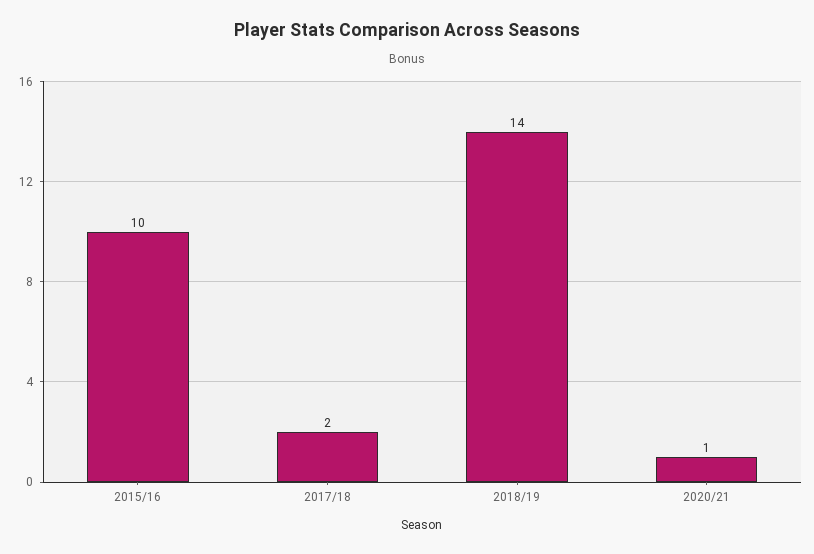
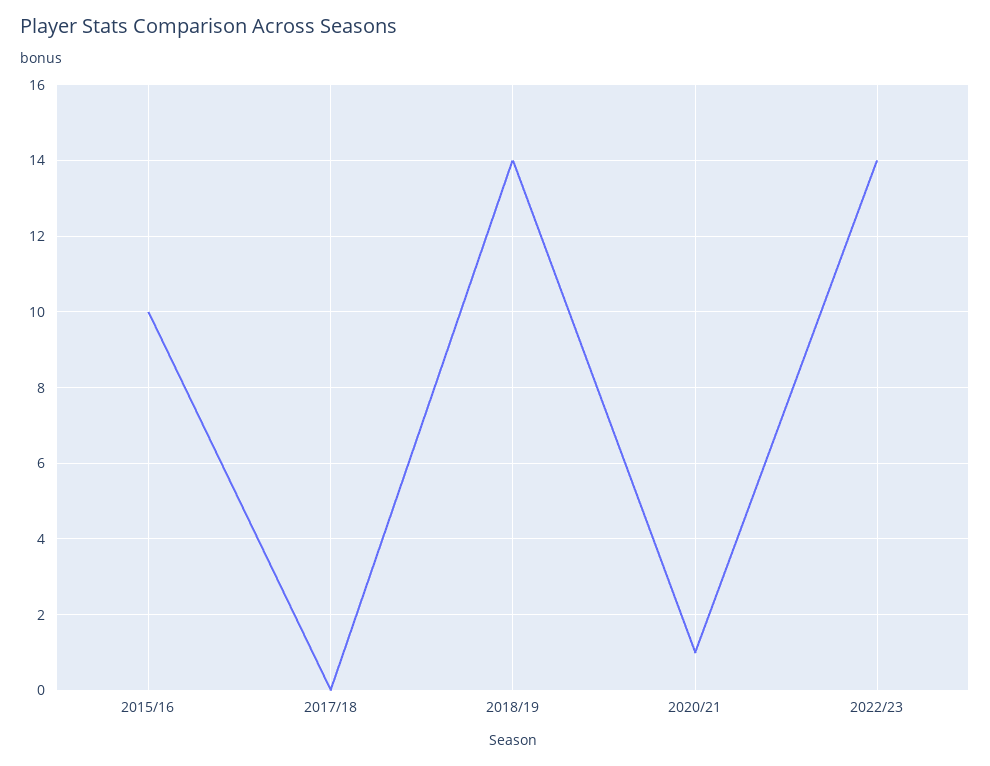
2017/18: 2 -> 0
2022/23: none -> 14

